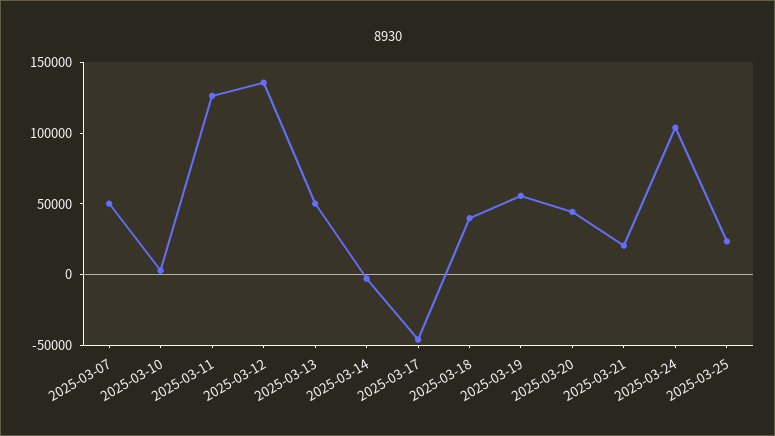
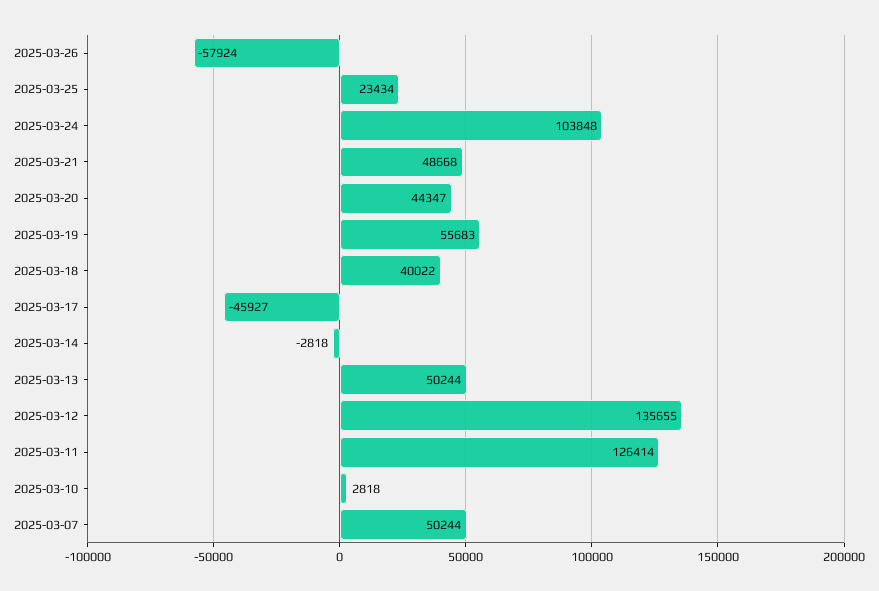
2025-03-21: 20000 -> 48668
2025-03-26: none -> -57924

